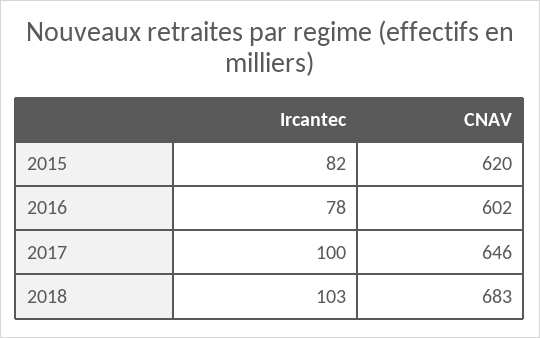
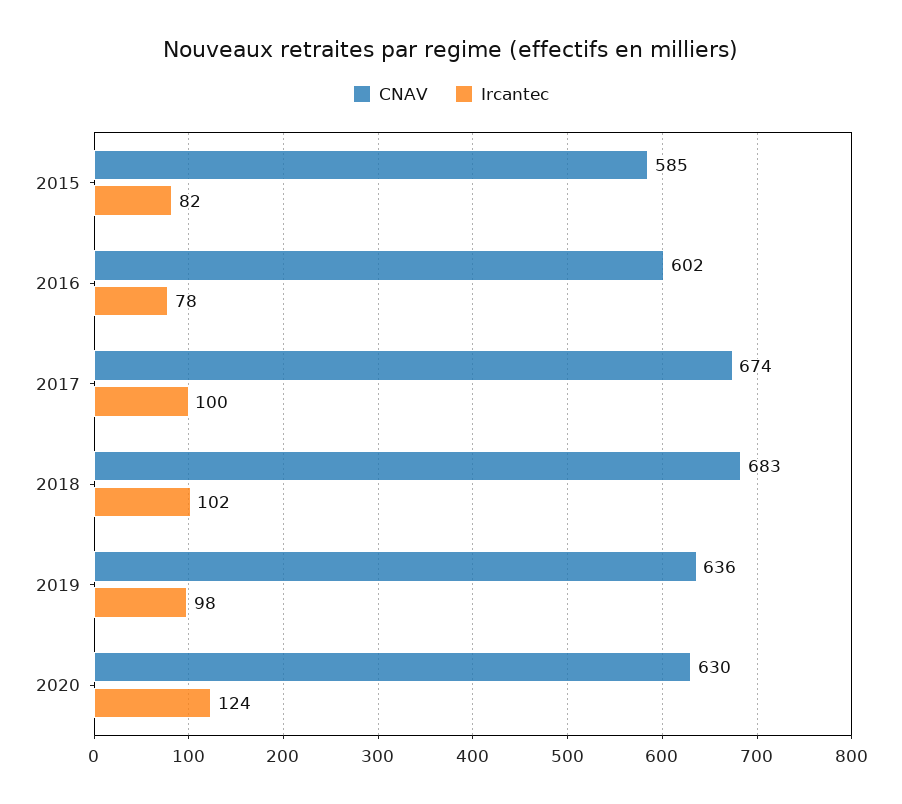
CNAV, 2015: 620 -> 585
CNAV, 2017: 646 -> 674
Ircantec, 2018: 103 -> 102
CNAV, 2019: none -> 636
Ircantec, 2019: none -> 98
CNAV, 2020: none -> 630
Ircantec, 2020: none -> 124

